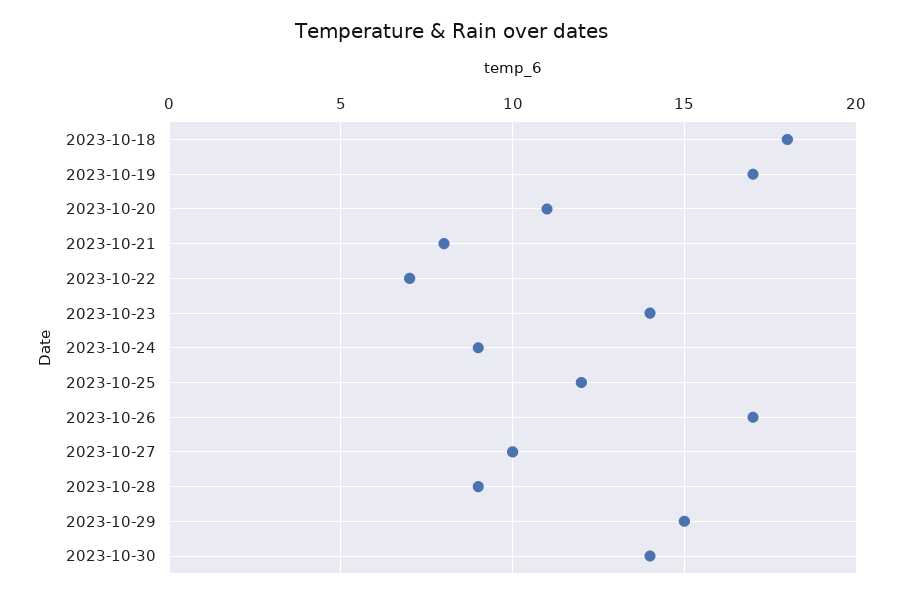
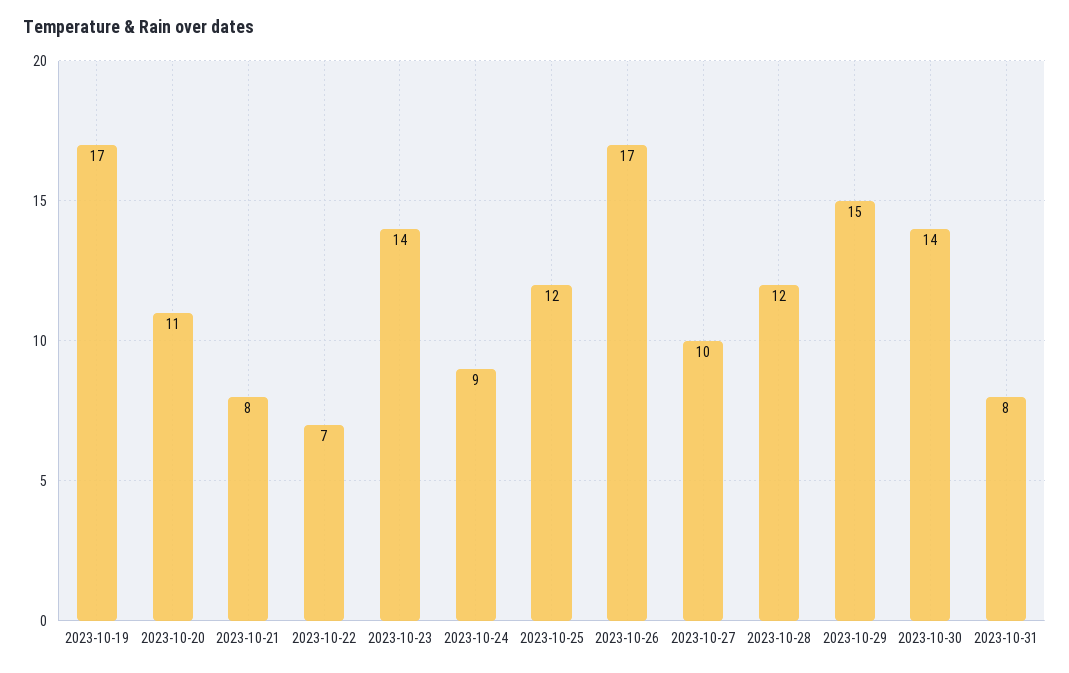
2023-10-18: 18 -> none
2023-10-28: 9 -> 12
2023-10-31: none -> 8

